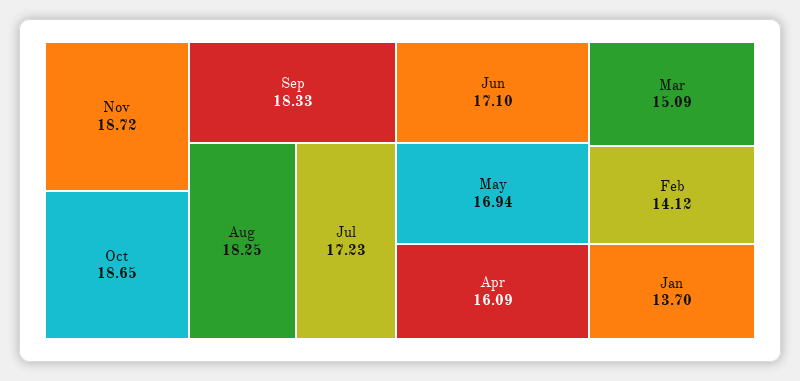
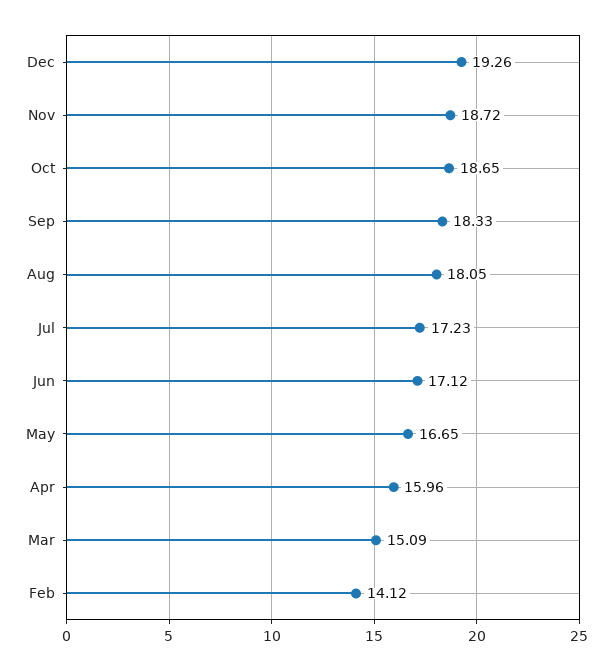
Aug: 18.25 -> 18.05
Jun: 17.1 -> 17.12
May: 16.94 -> 16.65
Apr: 16.09 -> 15.96
Jan: 13.7 -> none
Dec: none -> 19.26

